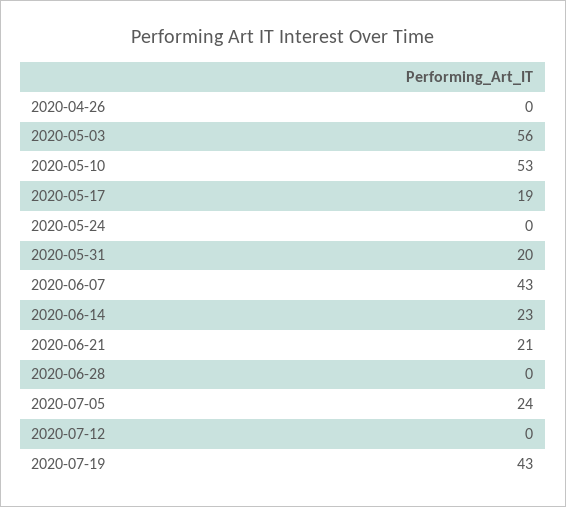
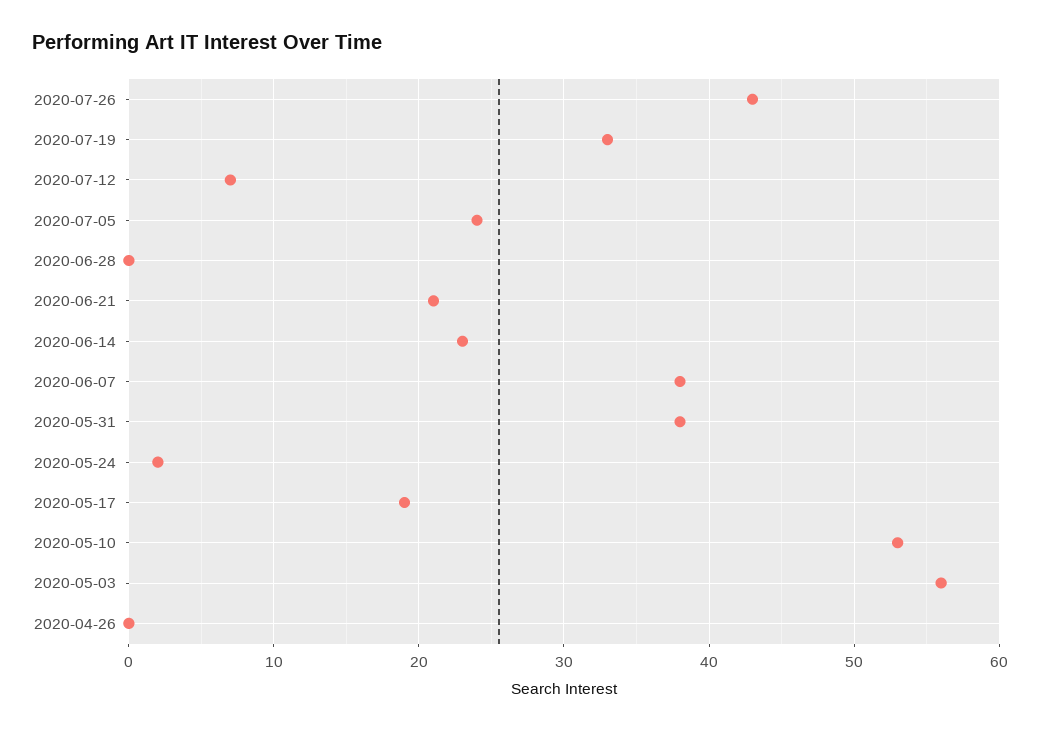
2020-05-24: 0 -> 2
2020-05-31: 20 -> 38
2020-06-07: 43 -> 38
2020-07-12: 0 -> 7
2020-07-19: 43 -> 33
2020-07-26: none -> 43

